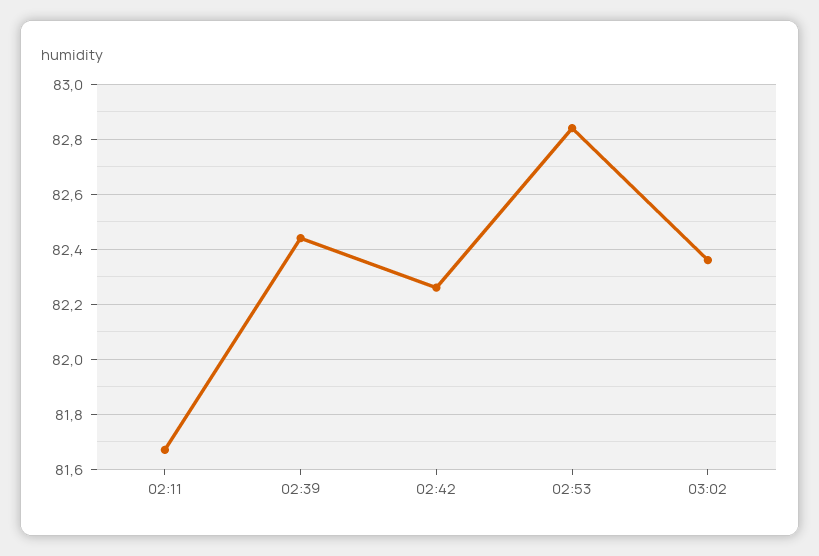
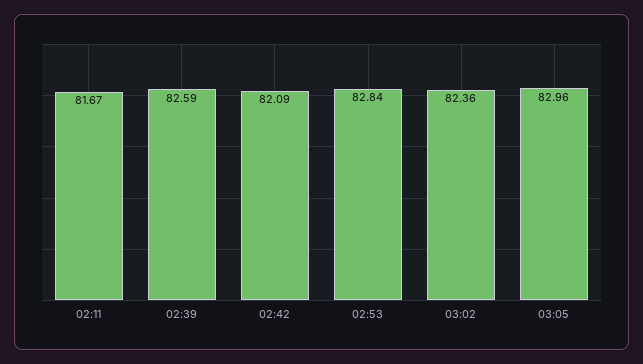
02:39: 82.45 -> 82.59
02:42: 82.25 -> 82.09
03:05: none -> 82.96

